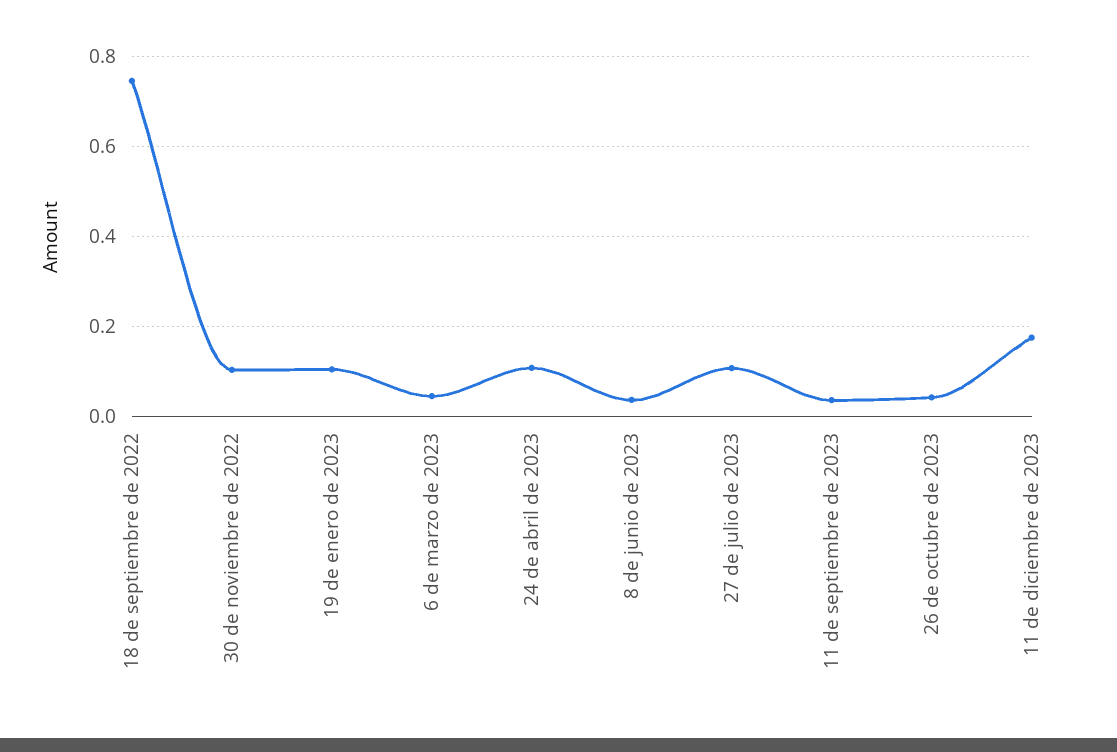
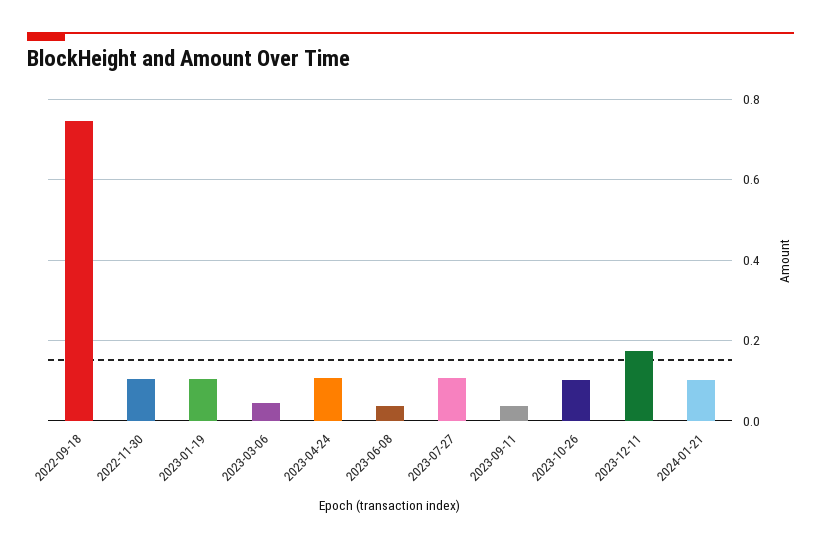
26 de octubre de 2023: 0.04 -> 0.1
2024-01-21: none -> 0.1

